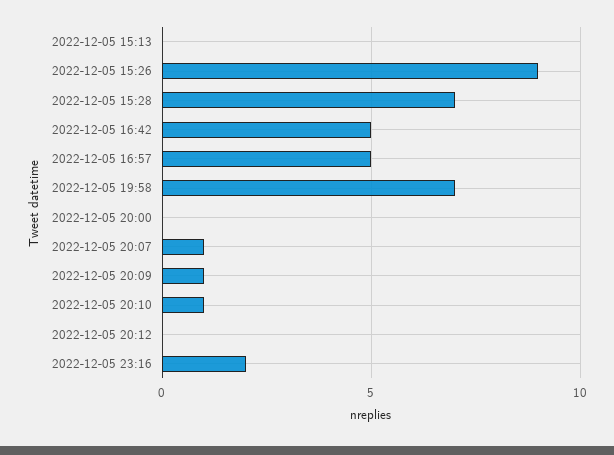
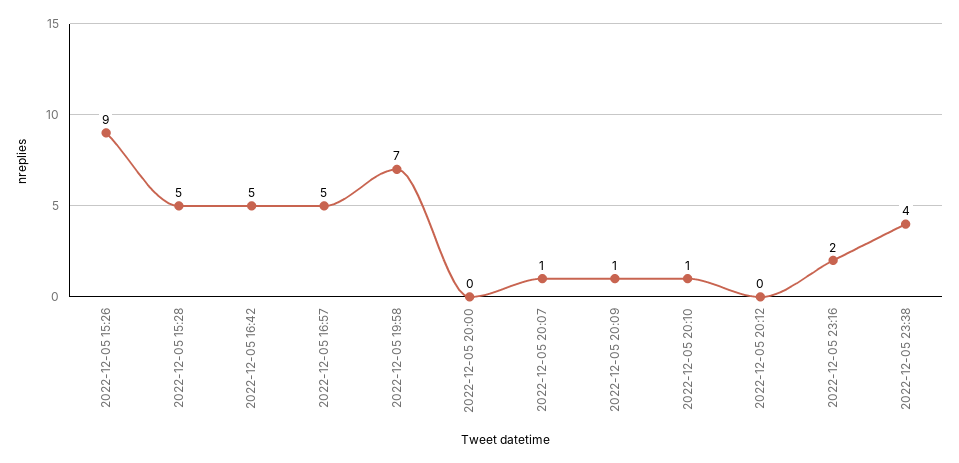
2022-12-05 15:13: 0 -> none
2022-12-05 15:28: 7 -> 5
2022-12-05 23:38: none -> 4

